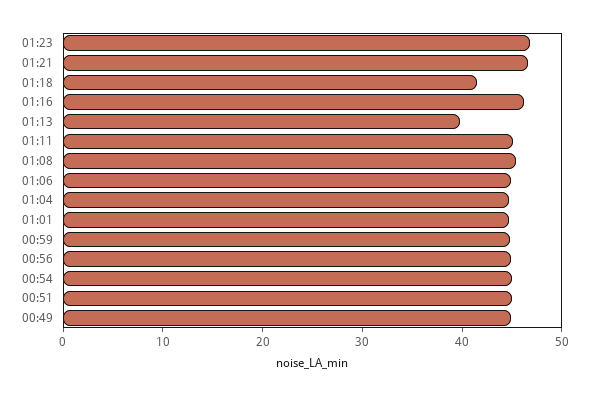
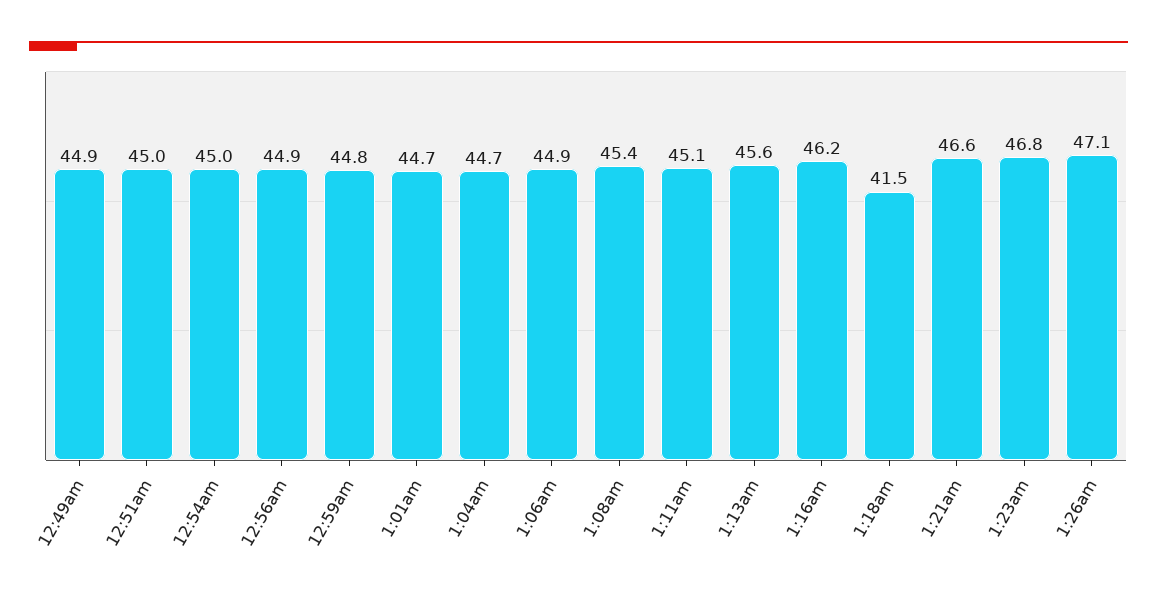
01:13: 40 -> 45.6
1:26am: none -> 47.1

